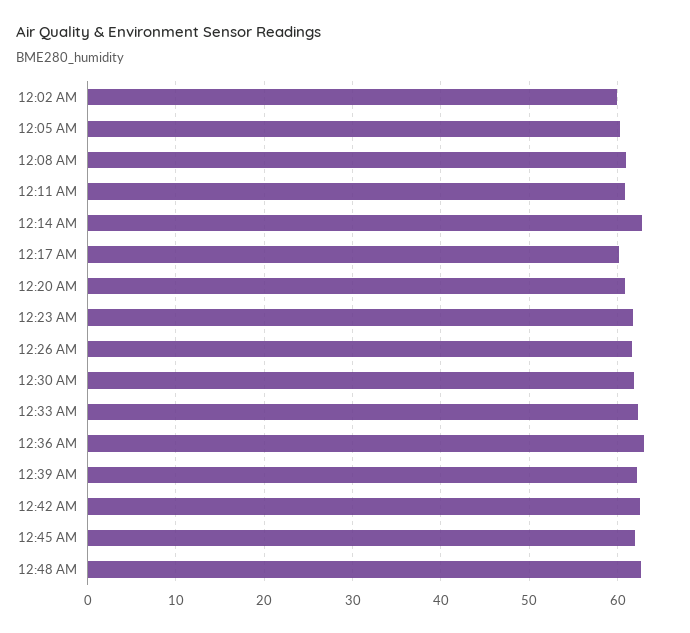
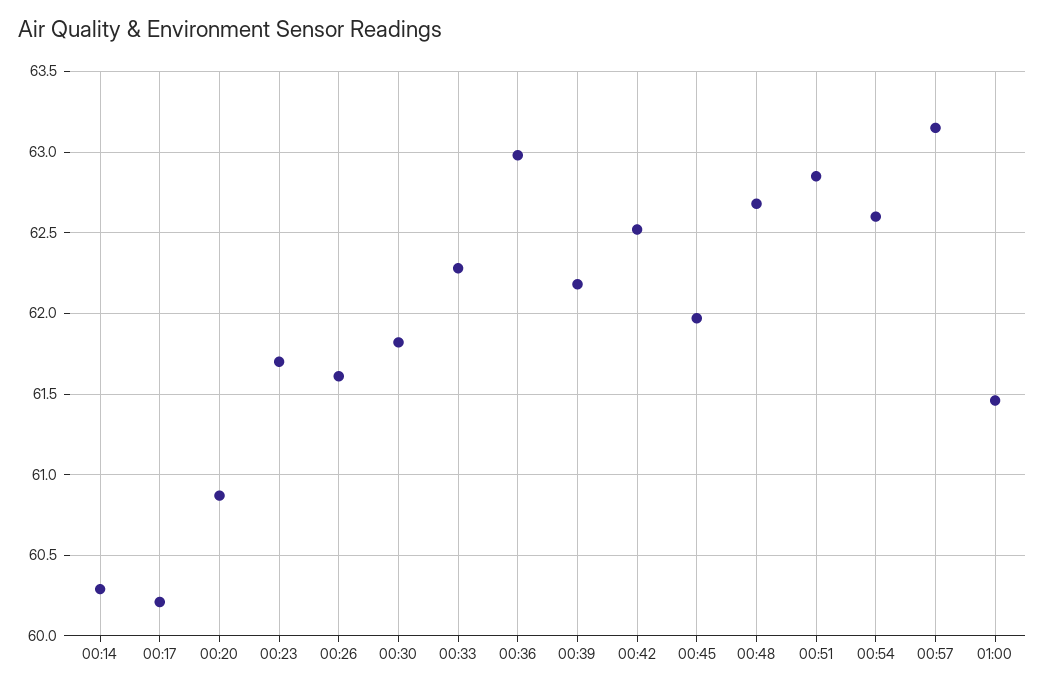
12:02 AM: 60 -> none
12:05 AM: 60 -> none
12:08 AM: 61 -> none
12:11 AM: 61 -> none
12:14 AM: 63 -> 60.3
00:51: none -> 62.85
00:54: none -> 62.6
00:57: none -> 63.15
01:00: none -> 61.45

